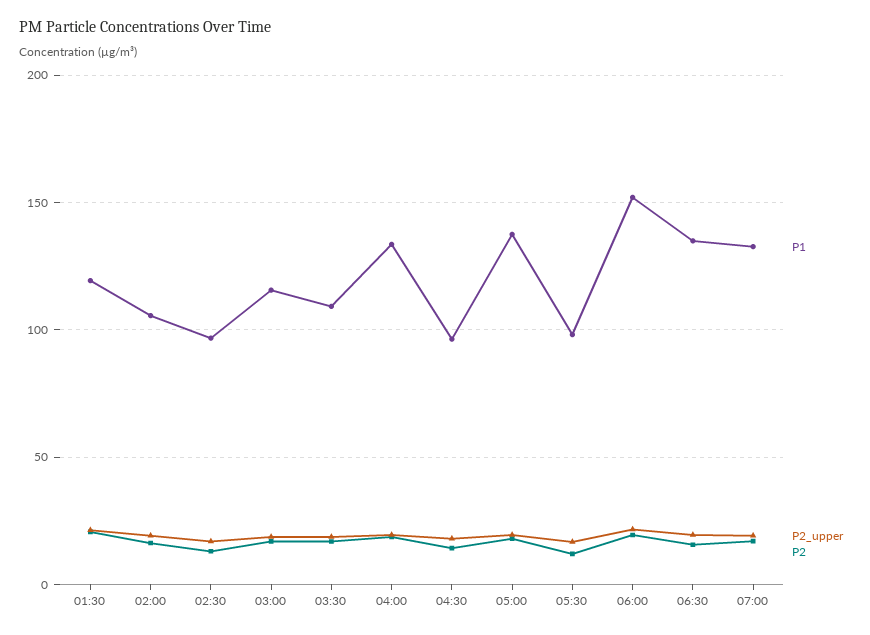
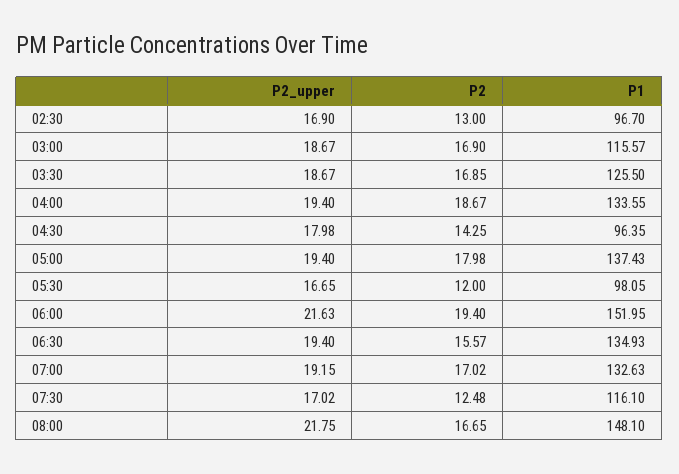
P1, 01:30: 120 -> none
P2_upper, 01:30: 20 -> none
P2, 01:30: 20 -> none
P1, 02:00: 105 -> none
P2_upper, 02:00: 20 -> none
P2, 02:00: 15 -> none
P1, 03:30: 110 -> 125.5
P2_upper, 07:30: none -> 17.02
P2, 07:30: none -> 12.48
P1, 07:30: none -> 116.1
P2_upper, 08:00: none -> 21.75
P2, 08:00: none -> 16.65
P1, 08:00: none -> 148.1

